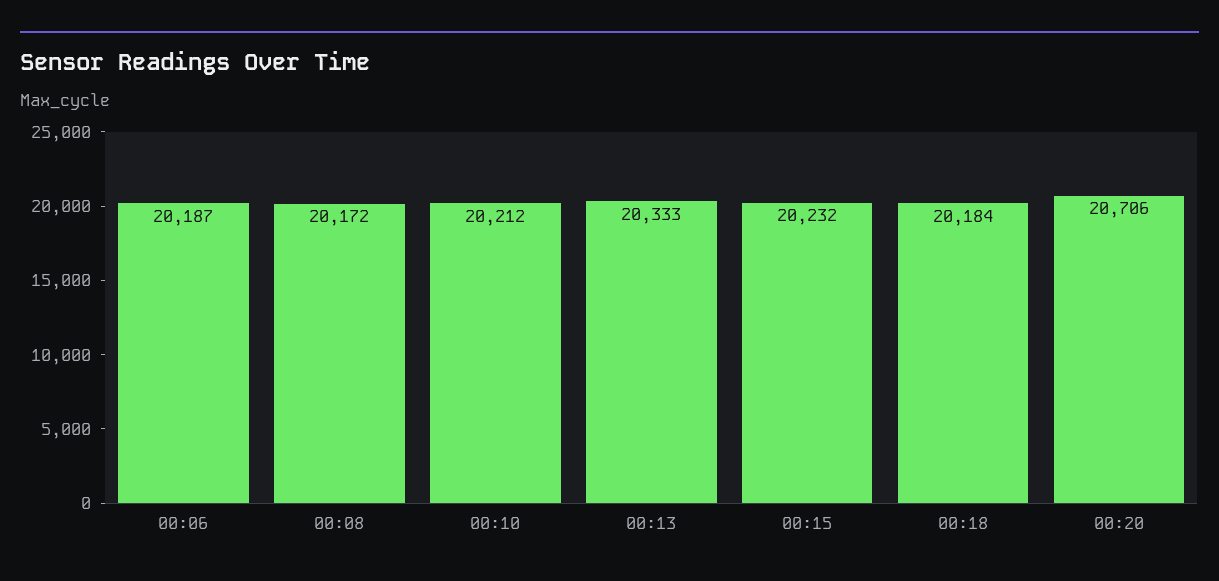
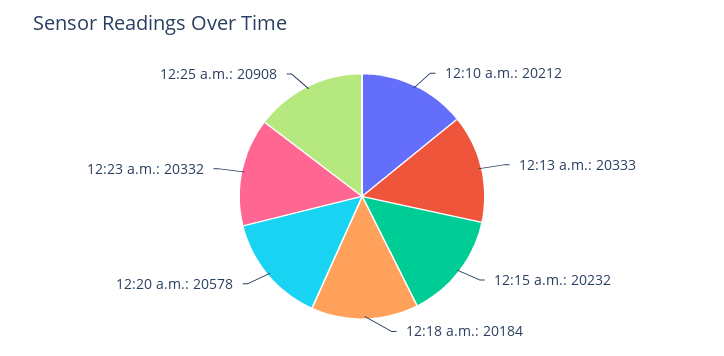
00:06: 20187 -> none
00:08: 20172 -> none
00:20: 20706 -> 20578
12:23 a.m.: none -> 20332
12:25 a.m.: none -> 20908

